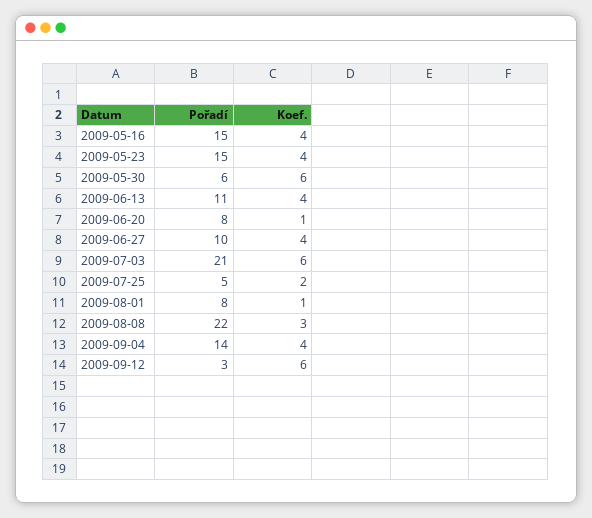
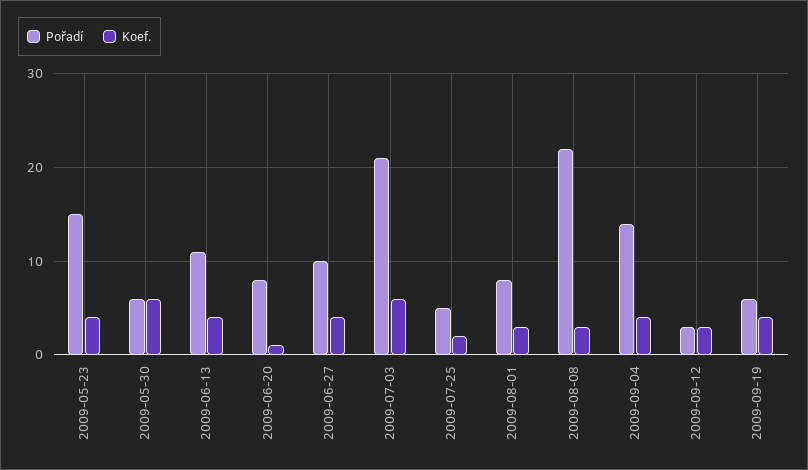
Pořadí, 2009-05-16: 15 -> none
Koef., 2009-05-16: 4 -> none
Koef., 2009-08-01: 1 -> 3
Koef., 2009-09-12: 6 -> 3
Pořadí, 2009-09-19: none -> 6
Koef., 2009-09-19: none -> 4

